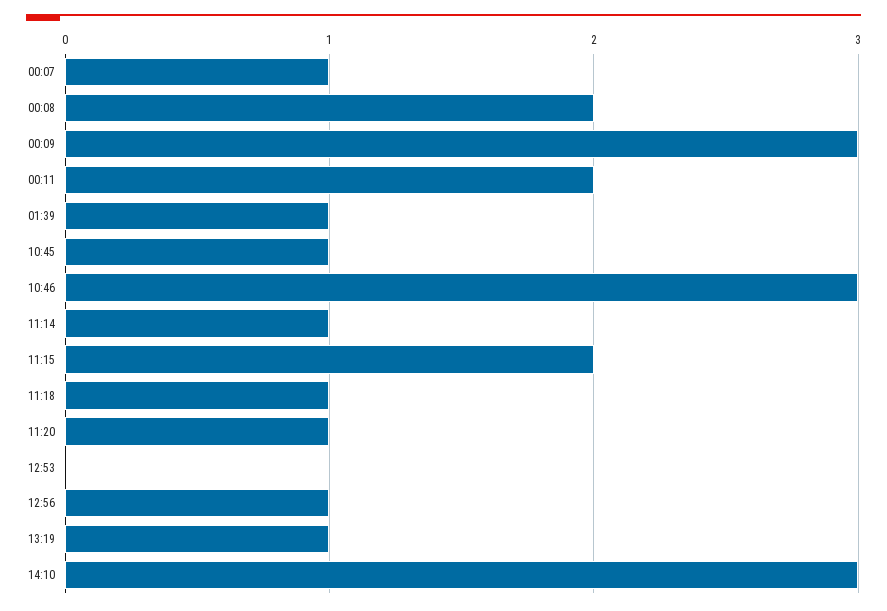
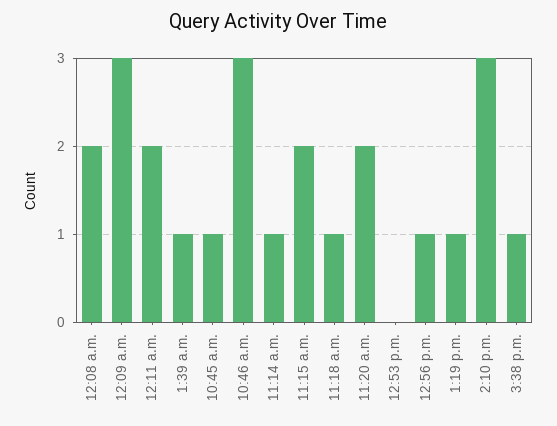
00:07: 1 -> none
11:20: 1 -> 2
3:38 p.m.: none -> 1

